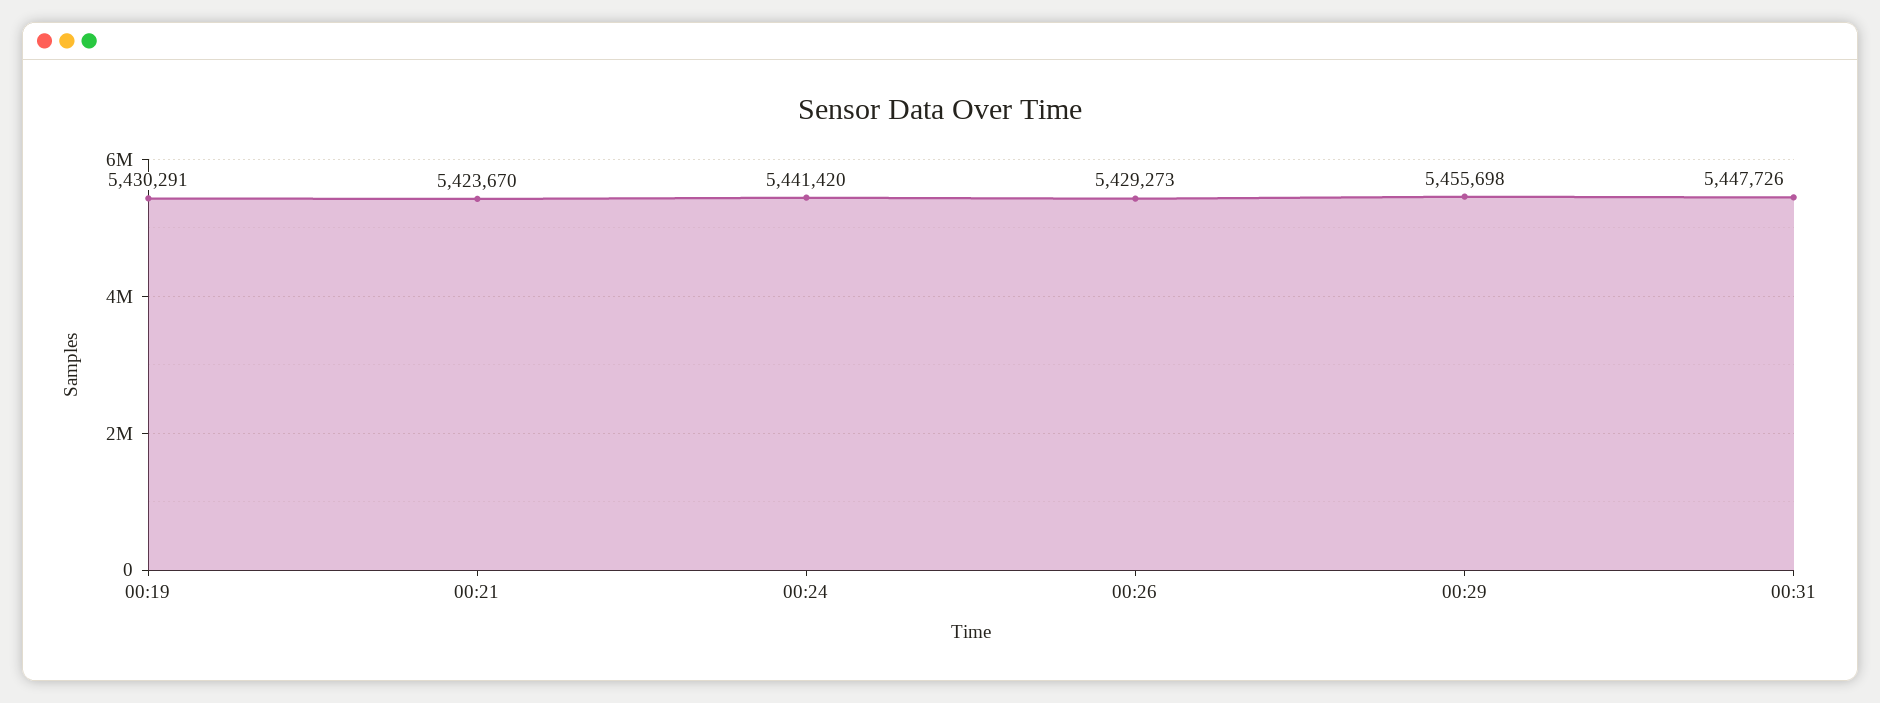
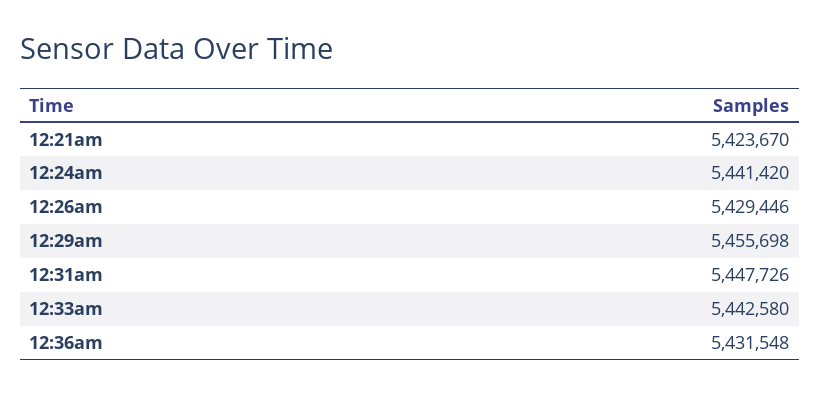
00:19: 5430291 -> none
00:26: 5429273 -> 5429446
12:33am: none -> 5442580
12:36am: none -> 5431548

